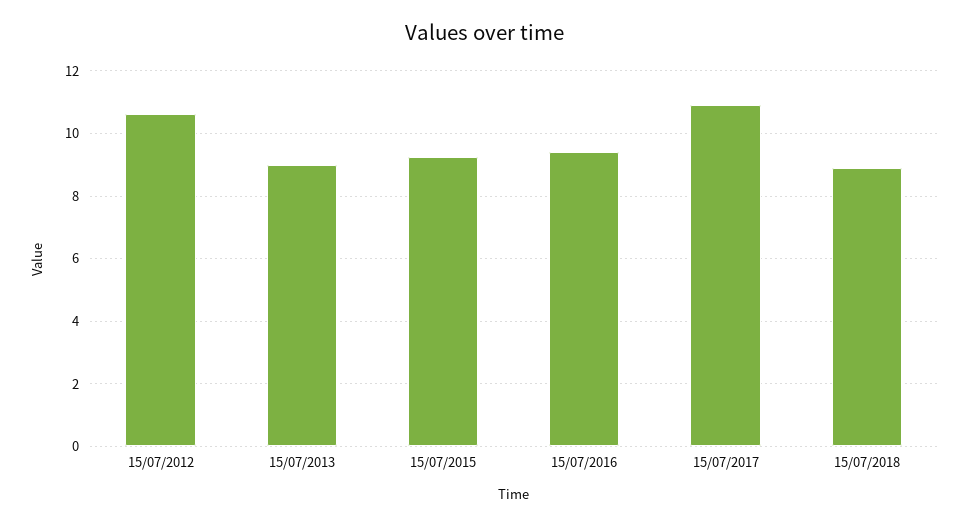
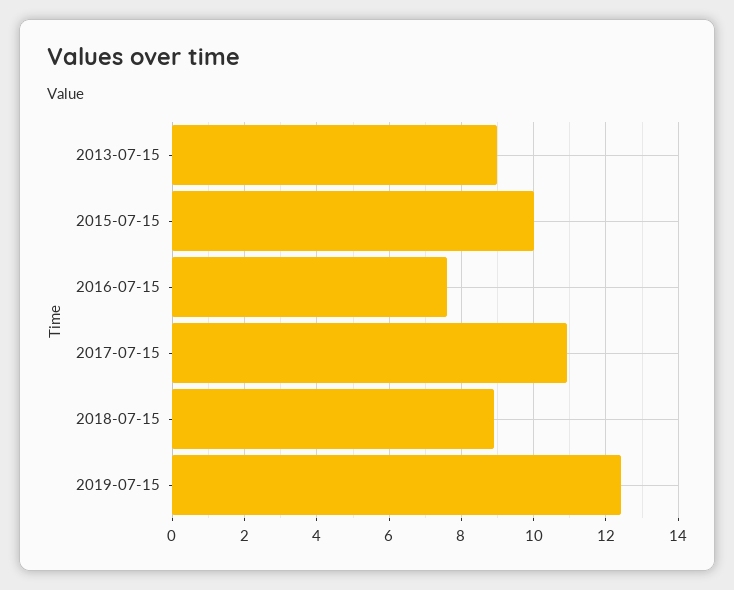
15/07/2012: 10.6 -> none
15/07/2015: 9.2 -> 10
15/07/2016: 9.4 -> 7.6
2019-07-15: none -> 12.4

